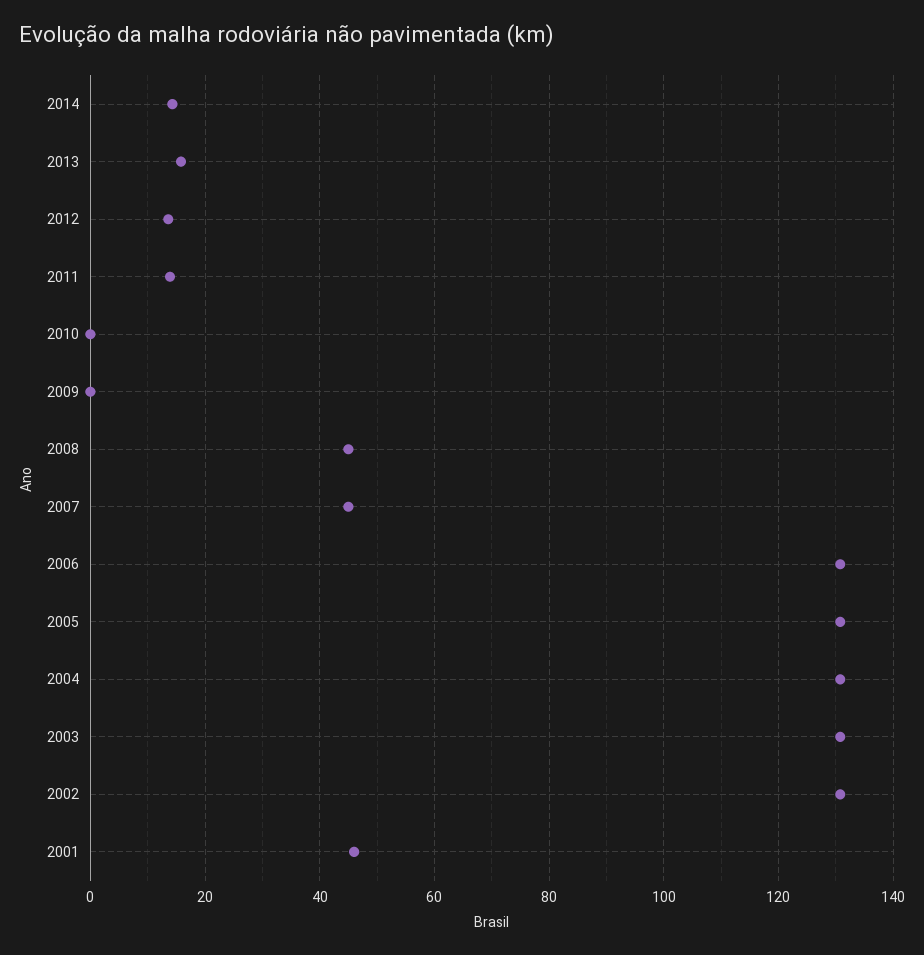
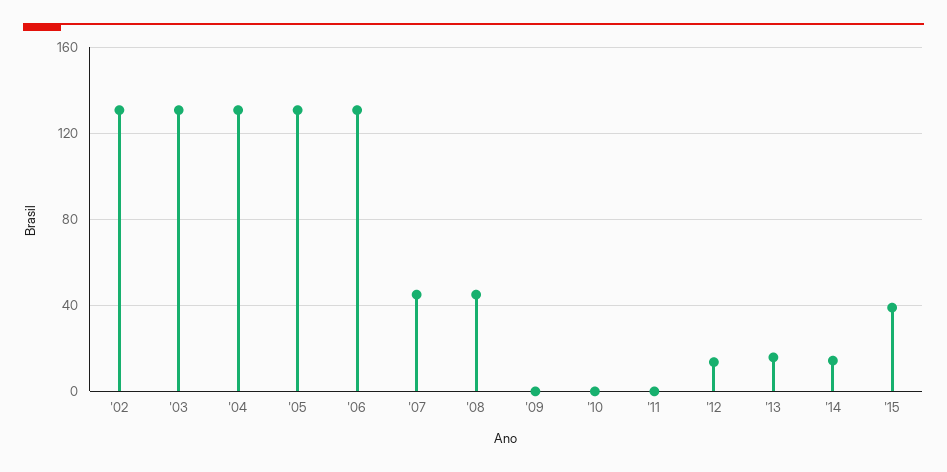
2011: 14 -> 0
2001: 46 -> none
'15: none -> 40

